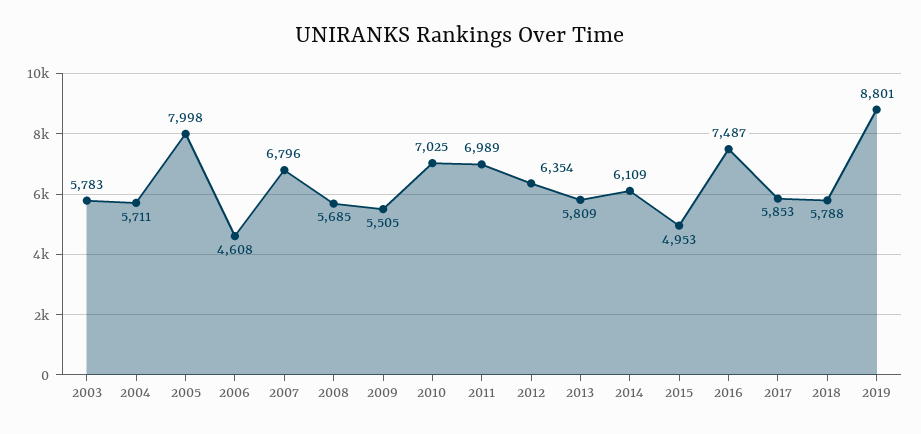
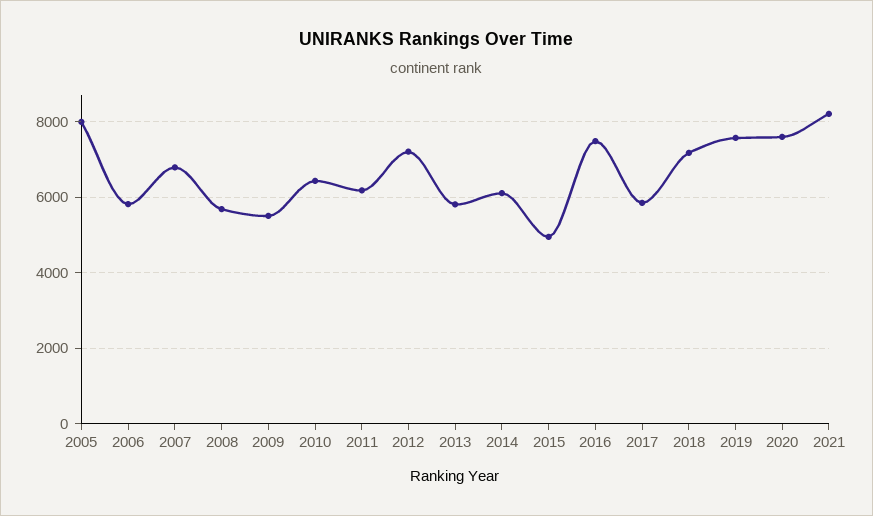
2003: 5783 -> none
2004: 5711 -> none
2006: 4608 -> 5800
2010: 7025 -> 6400
2011: 6989 -> 6200
2012: 6354 -> 7200
2018: 5788 -> 7200
2019: 8801 -> 7600
2020: none -> 7600
2021: none -> 8200

